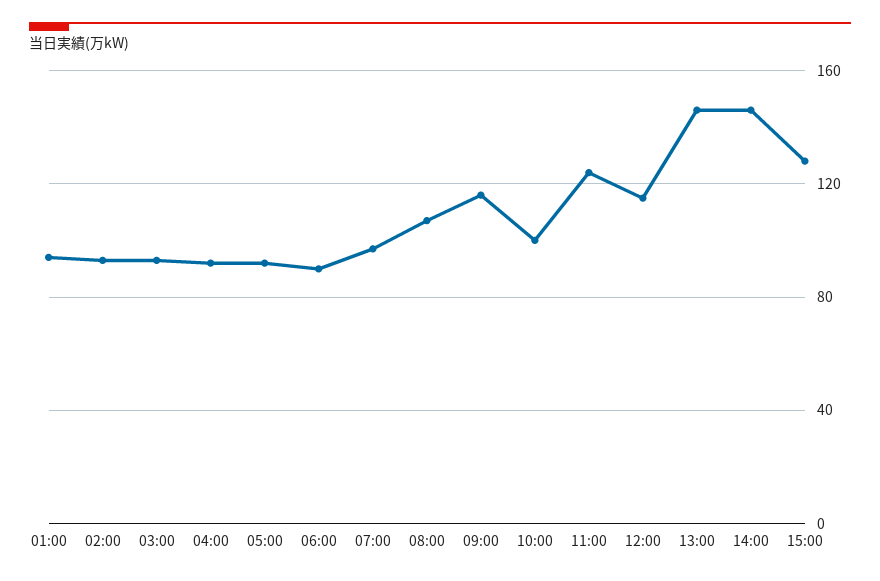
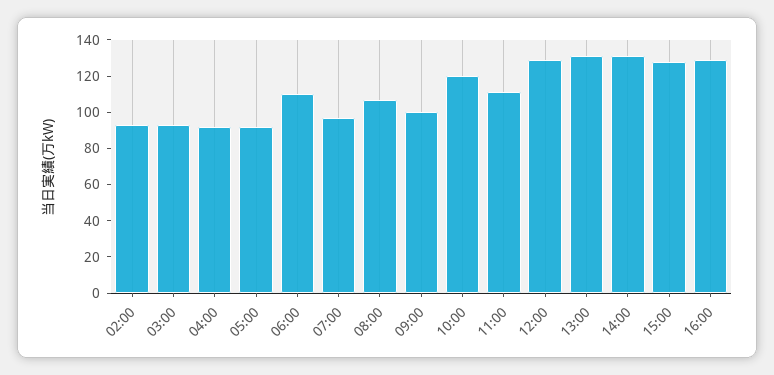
01:00: 95 -> none
06:00: 90 -> 110
09:00: 115 -> 100
10:00: 100 -> 120
11:00: 125 -> 110
12:00: 115 -> 130
13:00: 145 -> 130
14:00: 145 -> 130
16:00: none -> 130

